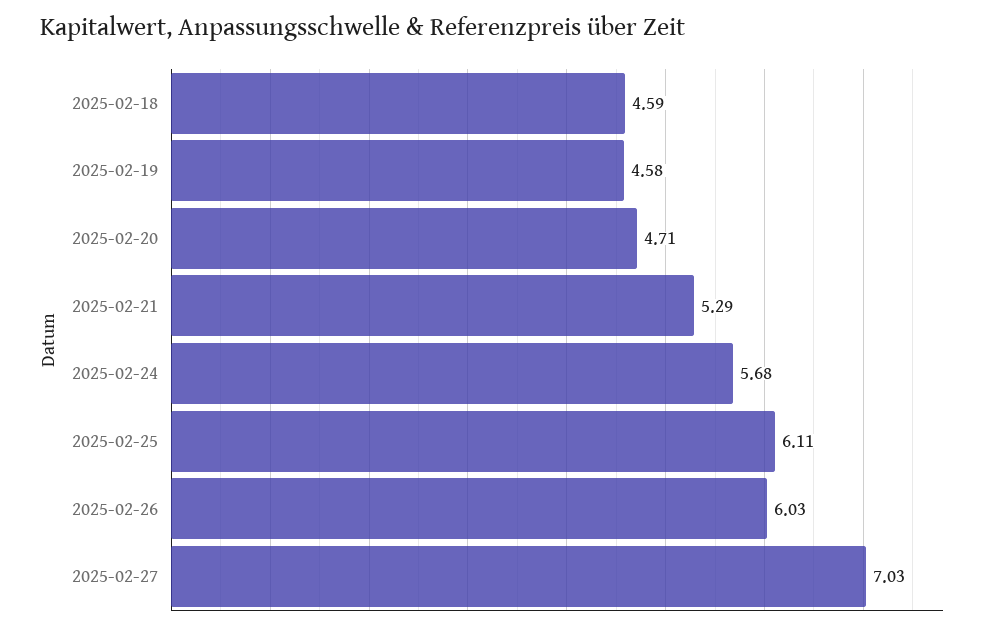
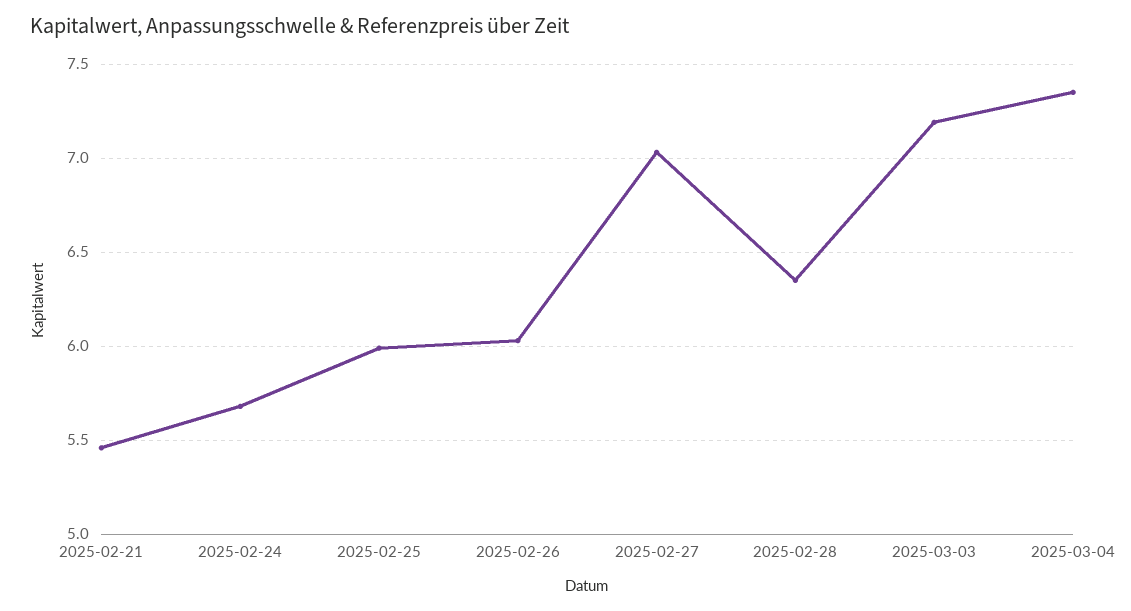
2025-02-18: 4.59 -> none
2025-02-19: 4.58 -> none
2025-02-20: 4.71 -> none
2025-02-21: 5.29 -> 5.45
2025-02-25: 6.11 -> 6
2025-02-28: none -> 6.35
2025-03-03: none -> 7.2
2025-03-04: none -> 7.35

